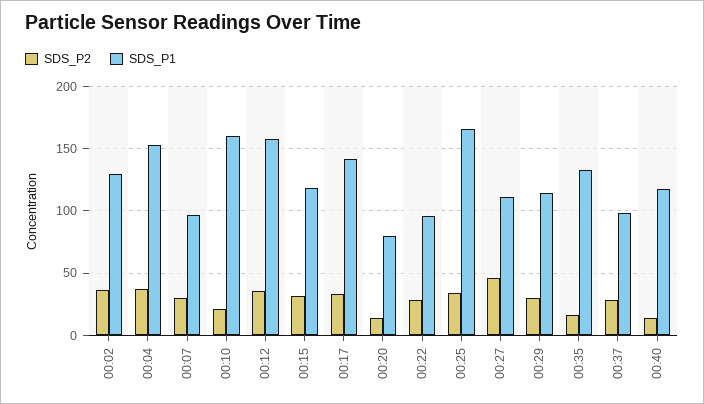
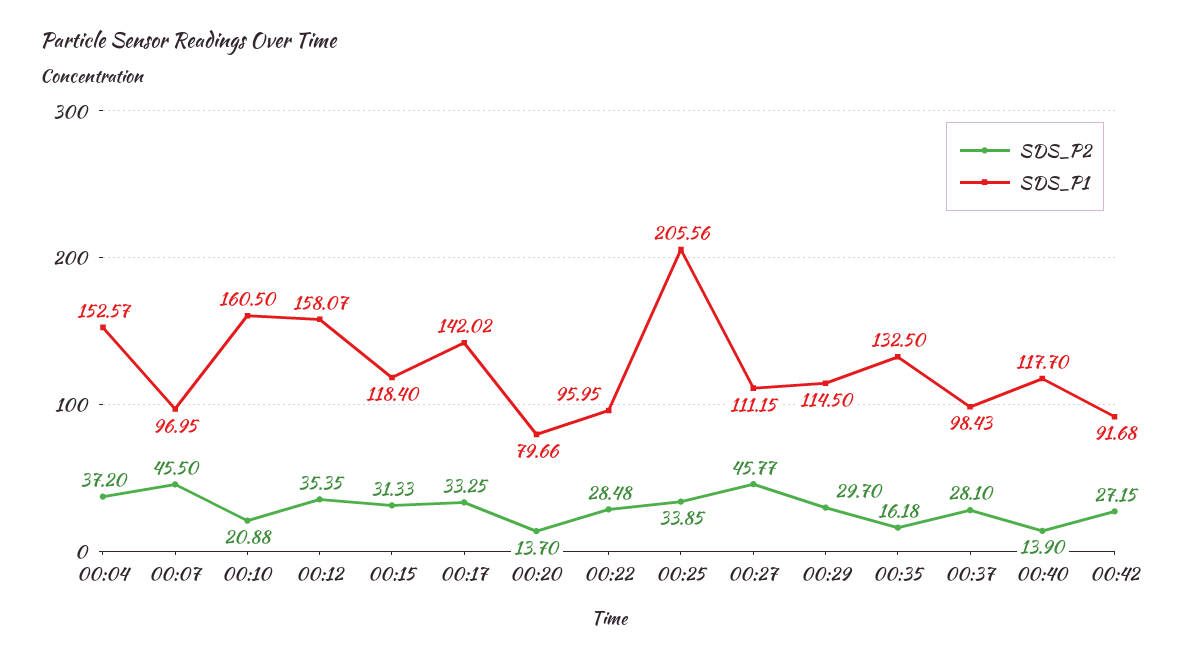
SDS_P2, 00:02: 35 -> none
SDS_P1, 00:02: 130 -> none
SDS_P2, 00:07: 30 -> 45.5
SDS_P1, 00:25: 165 -> 205.56
SDS_P2, 00:42: none -> 27.15
SDS_P1, 00:42: none -> 91.68

